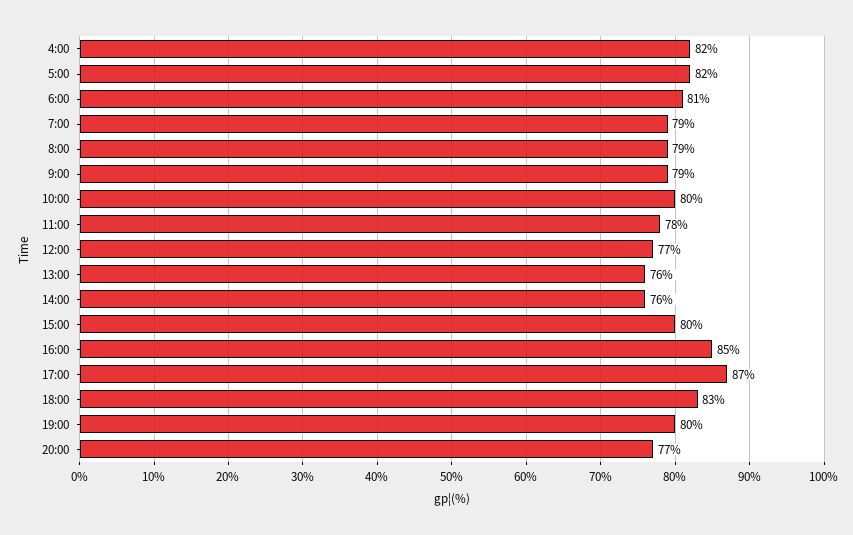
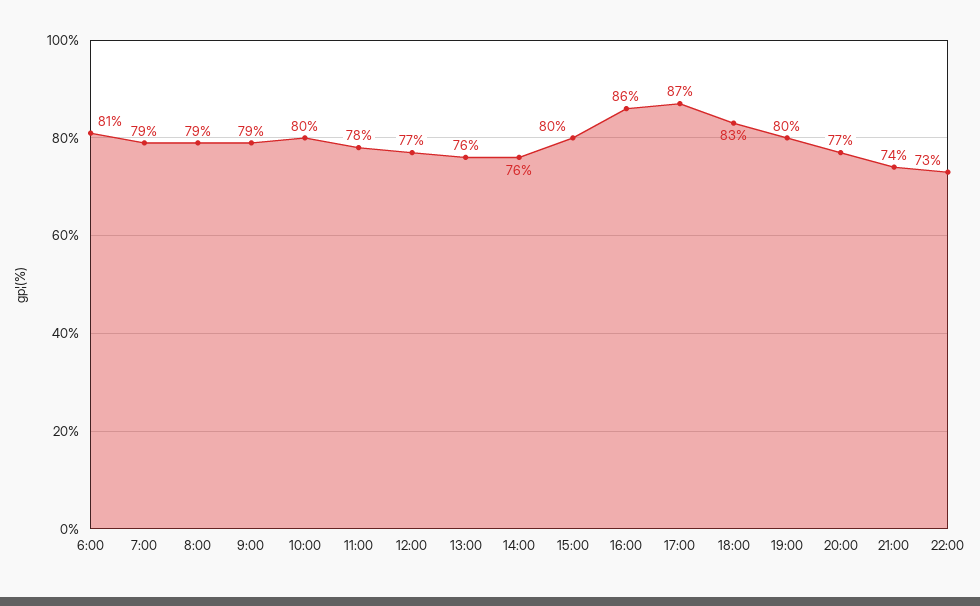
4:00: 82 -> none
5:00: 82 -> none
16:00: 85 -> 86
21:00: none -> 74
22:00: none -> 73

